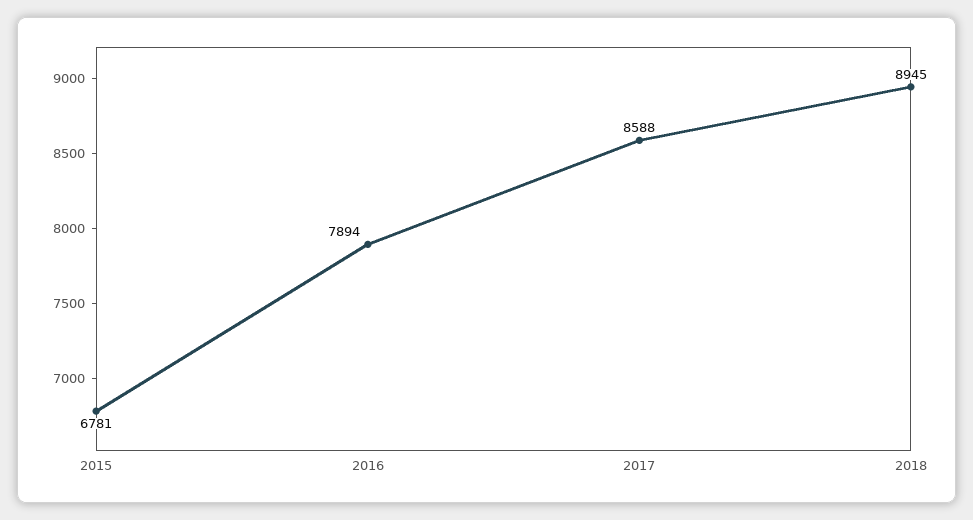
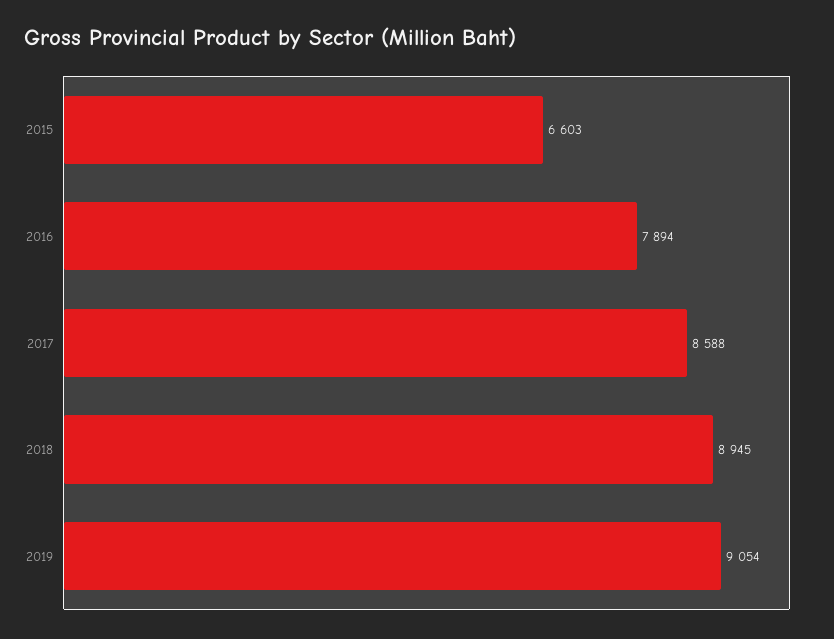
2015: 6781 -> 6603
2019: none -> 9054

